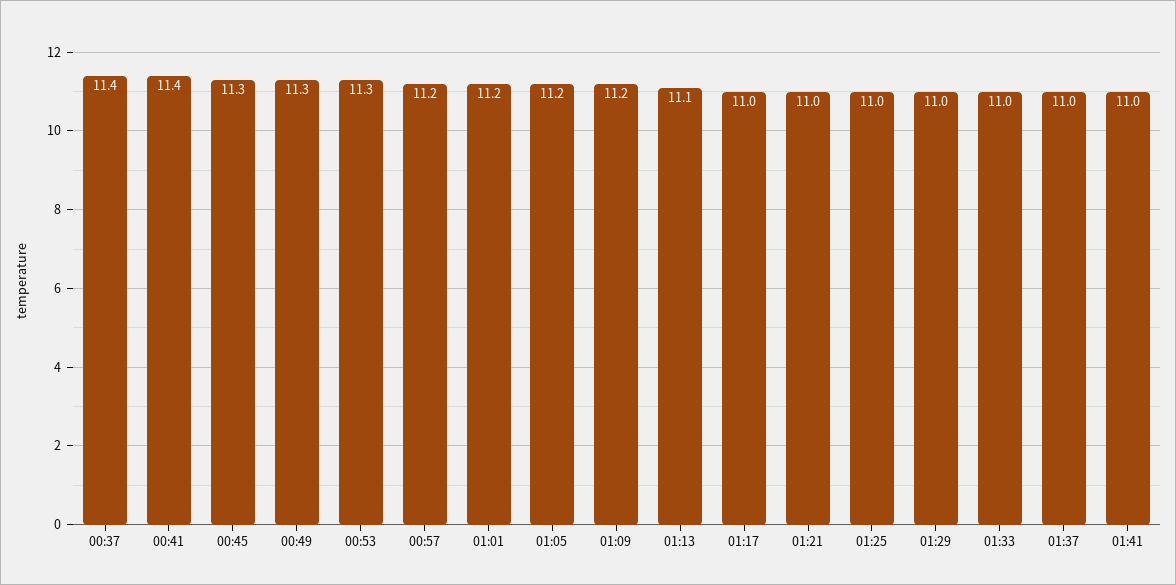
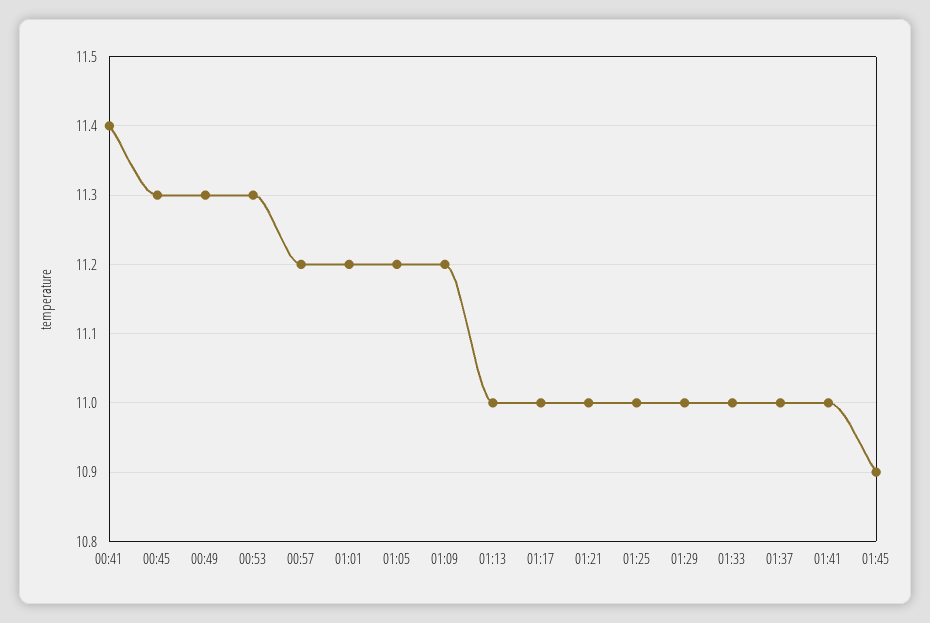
00:37: 11.4 -> none
01:13: 11.1 -> 11
01:45: none -> 10.9

